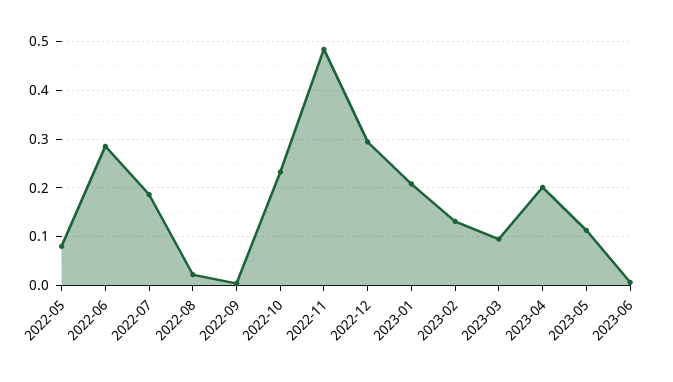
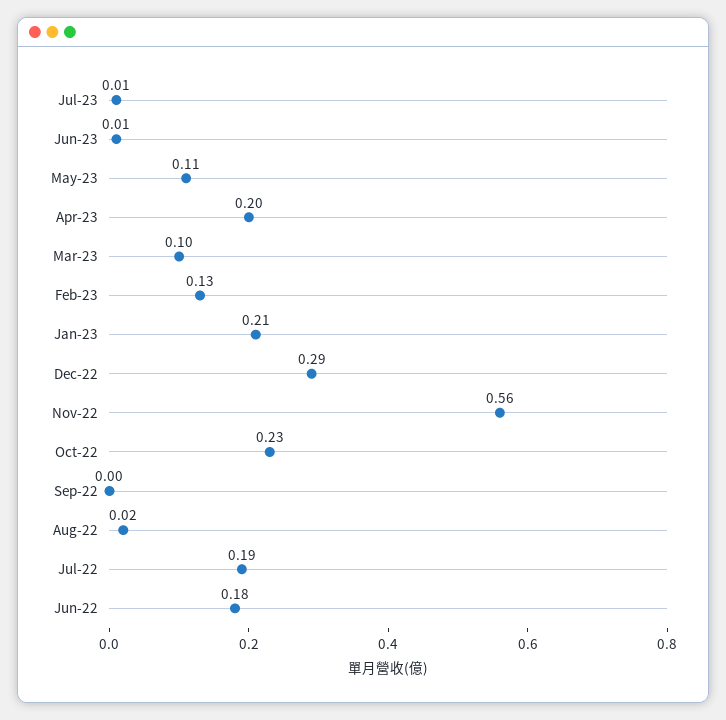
2022-05: 0.08 -> none
2022-06: 0.28 -> 0.18
2022-11: 0.48 -> 0.56
Jul-23: none -> 0.01

